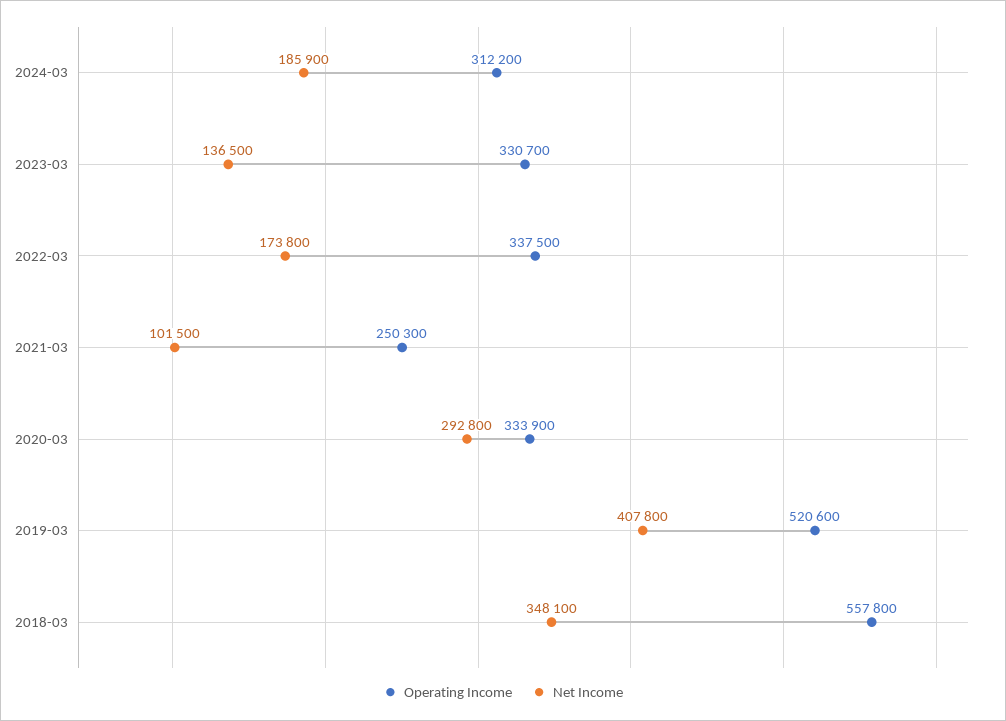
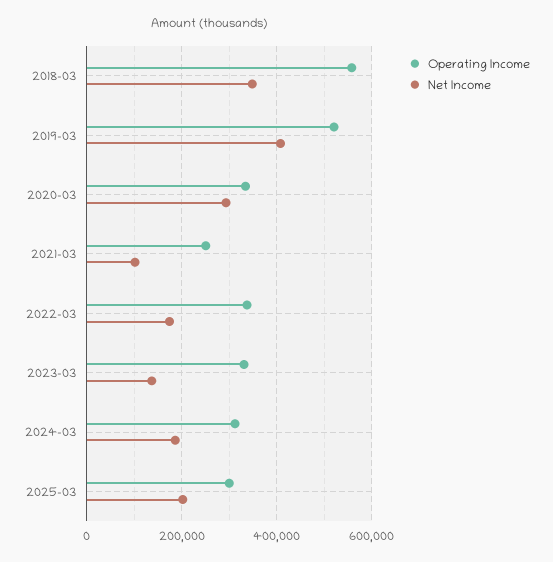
Operating Income, 2025-03: none -> 300000
Net Income, 2025-03: none -> 200000

